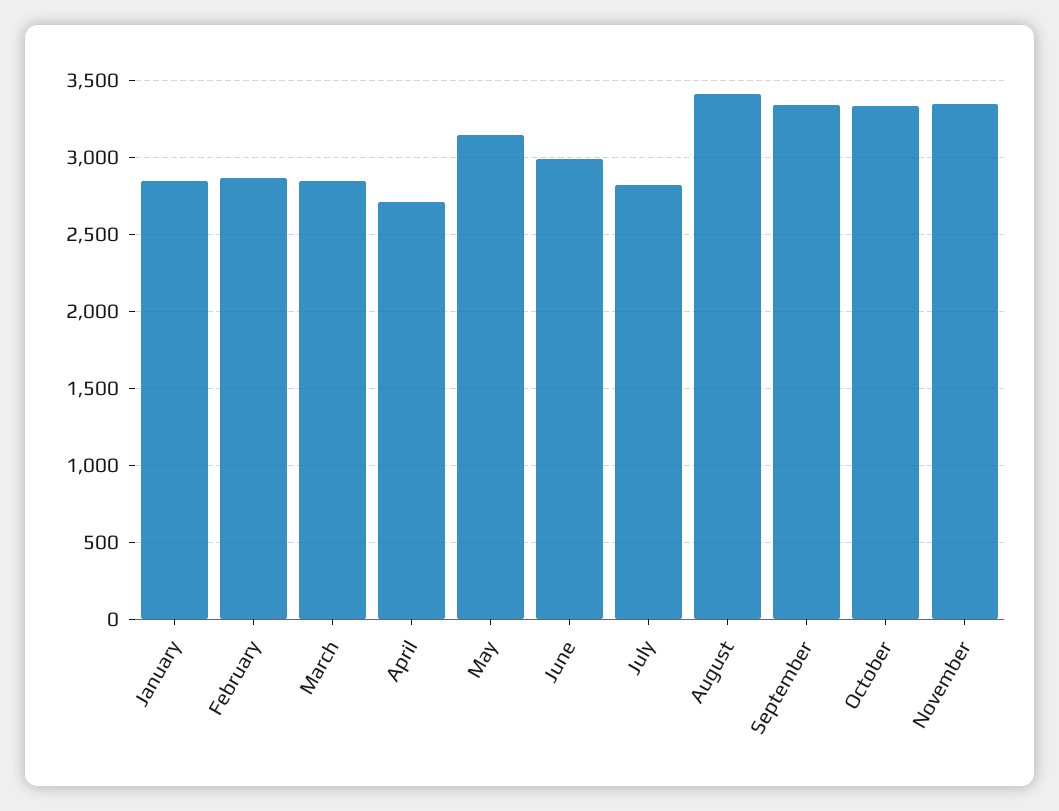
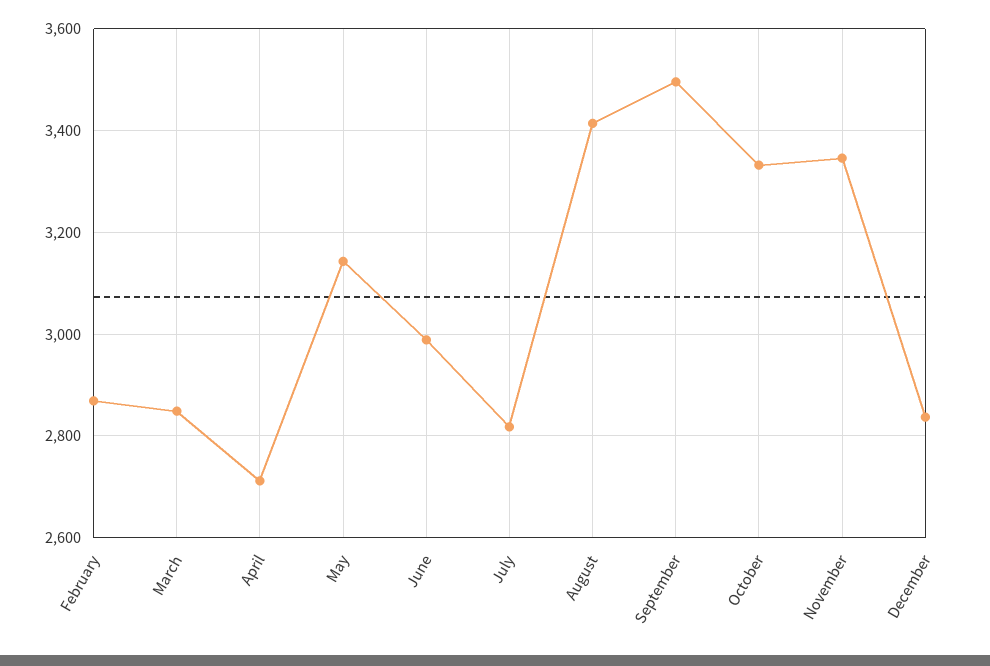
January: 2850 -> none
September: 3350 -> 3500
December: none -> 2840

